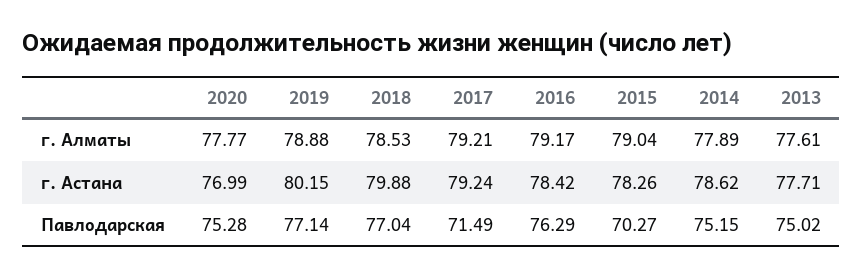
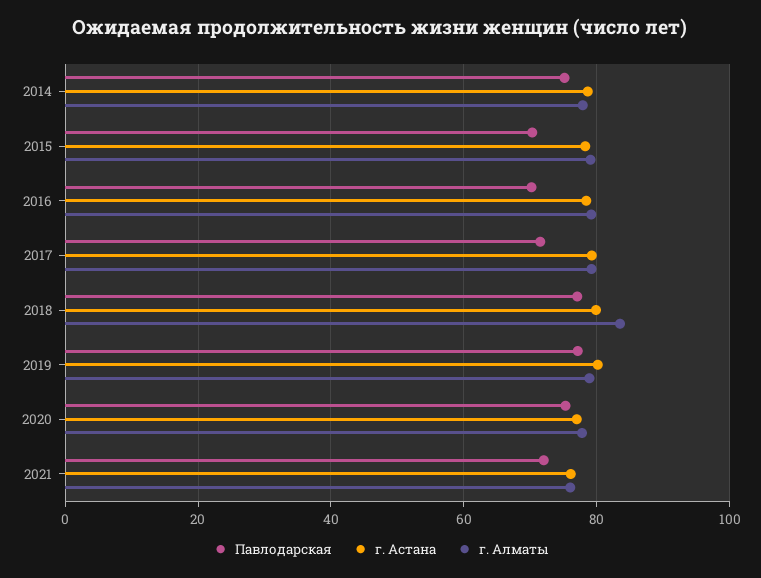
г. Алматы, 2018: 78.53 -> 84
г. Алматы, 2013: 77.61 -> none
г. Астана, 2013: 77.71 -> none
Павлодарская, 2016: 76.29 -> 70
Павлодарская, 2013: 75.02 -> none
Павлодарская, 2021: none -> 72
г. Астана, 2021: none -> 76
г. Алматы, 2021: none -> 76

